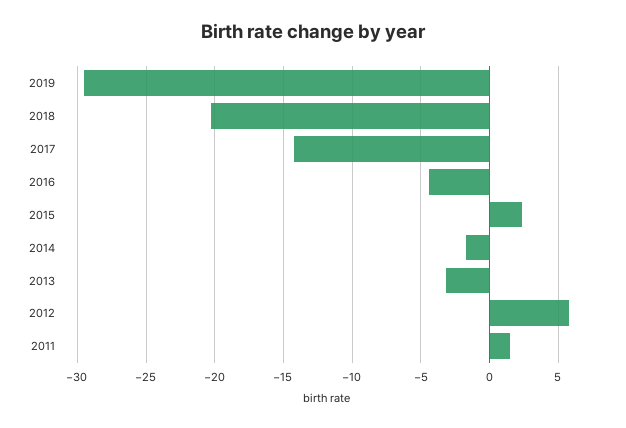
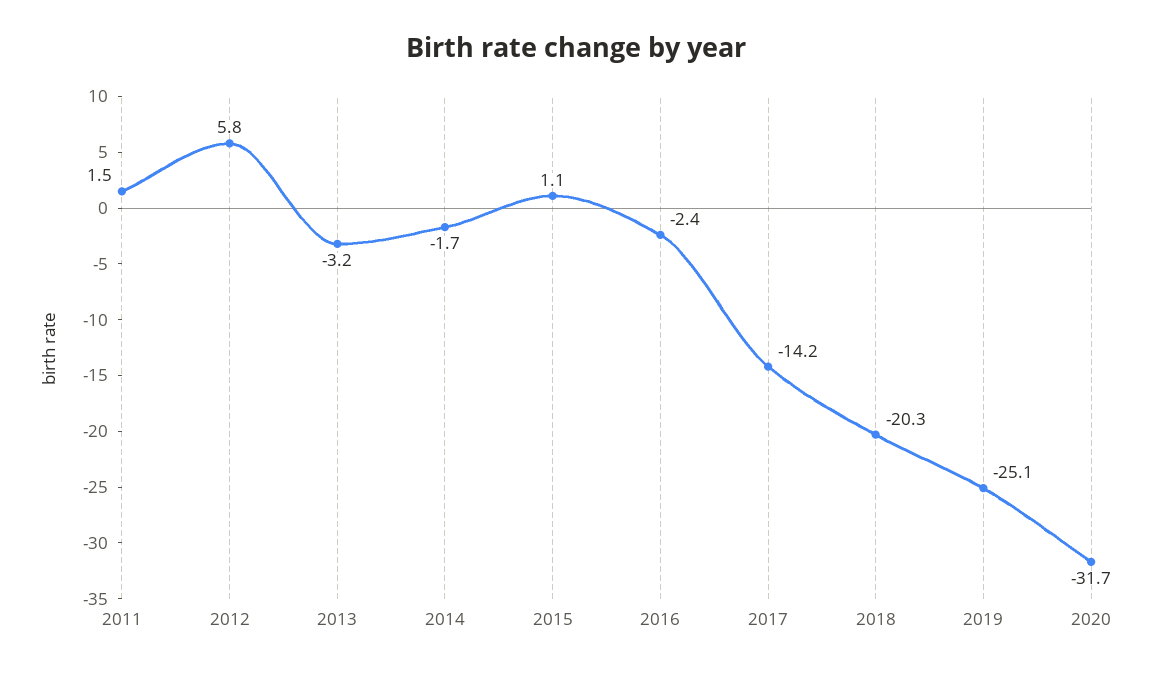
2019: -29.5 -> -25.1
2016: -4.5 -> -2.4
2015: 2.5 -> 1.1
2020: none -> -31.7

